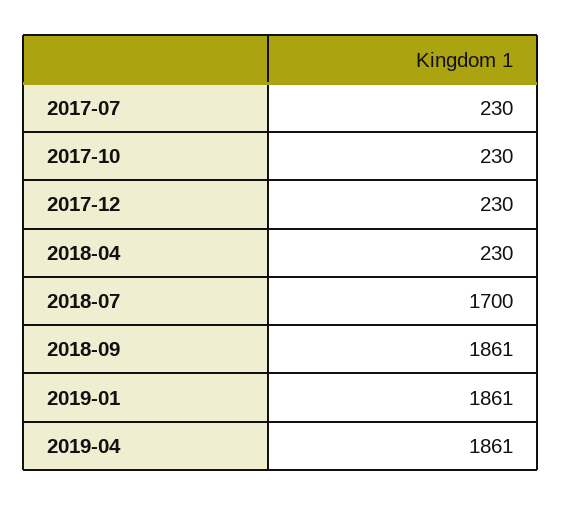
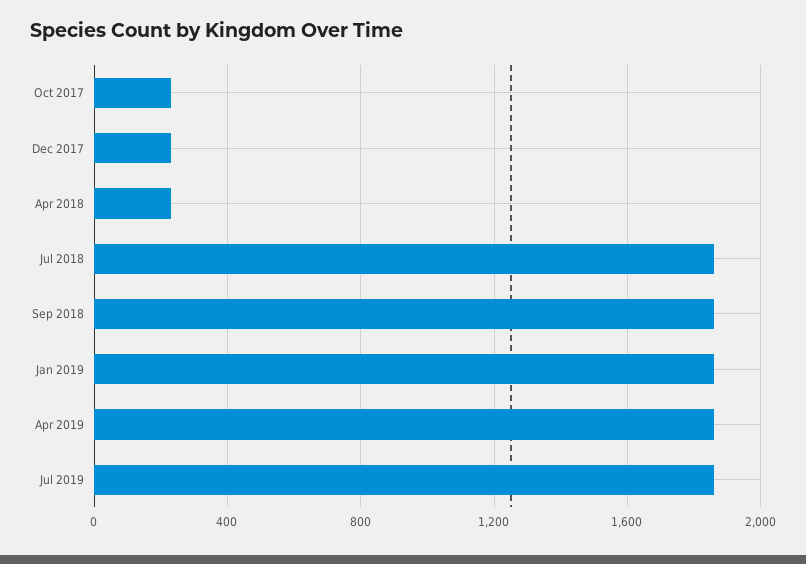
2017-07: 230 -> none
2018-07: 1700 -> 1850
Jul 2019: none -> 1850

